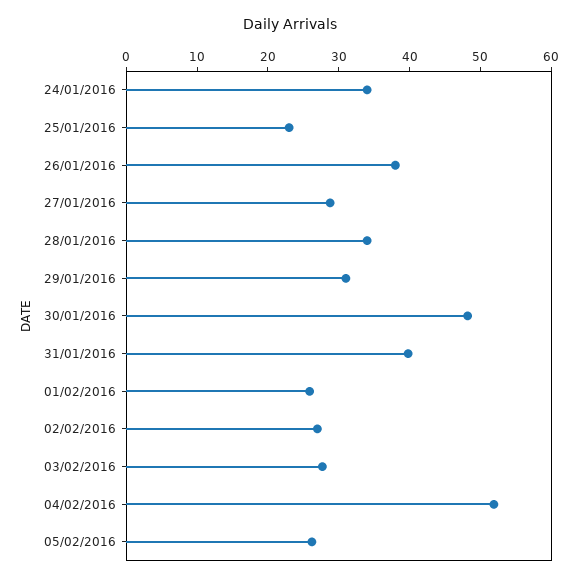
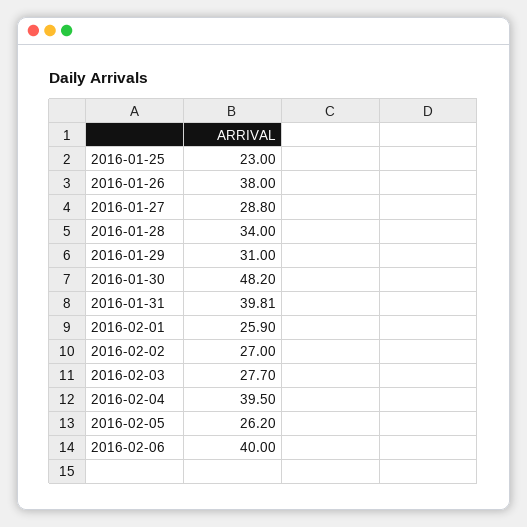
24/01/2016: 34 -> none
04/02/2016: 52 -> 39.5
2016-02-06: none -> 40

